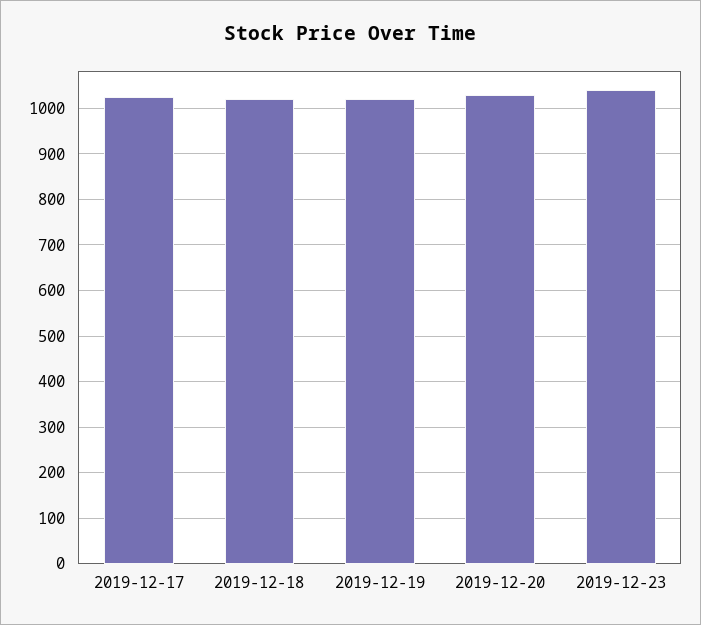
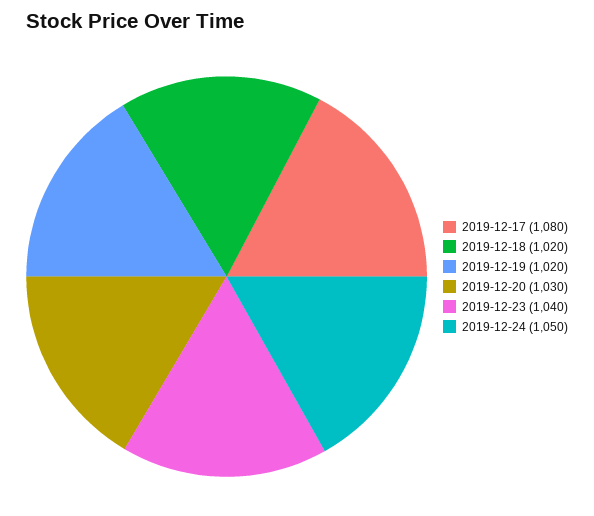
2019-12-17: 1020 -> 1080
2019-12-24: none -> 1050

